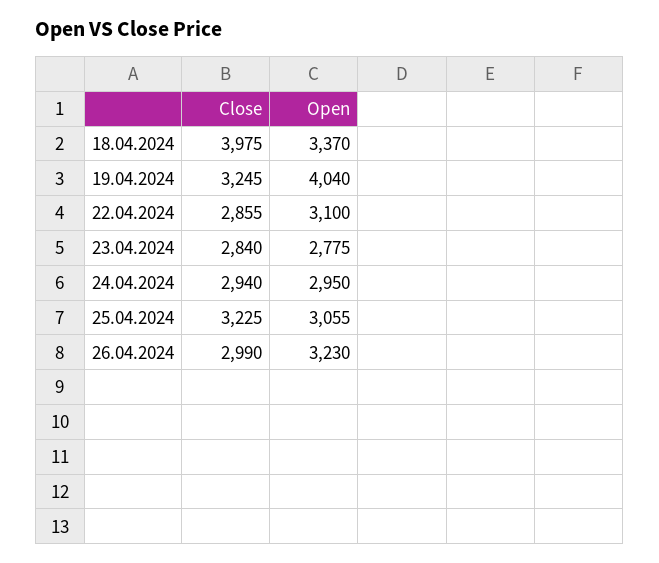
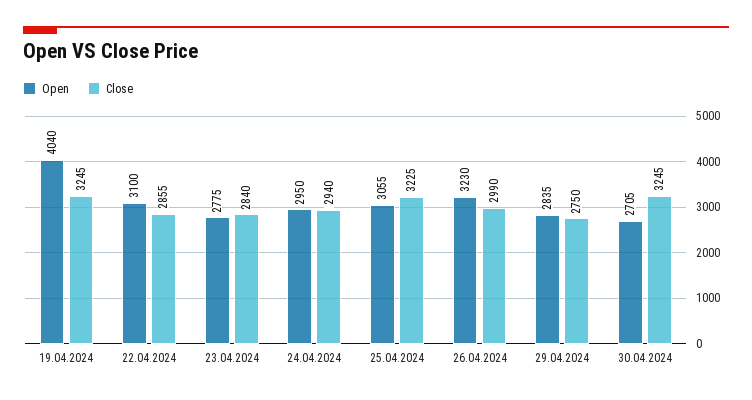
Close, 18.04.2024: 3975 -> none
Open, 18.04.2024: 3370 -> none
Open, 29.04.2024: none -> 2835
Close, 29.04.2024: none -> 2750
Open, 30.04.2024: none -> 2705
Close, 30.04.2024: none -> 3245

